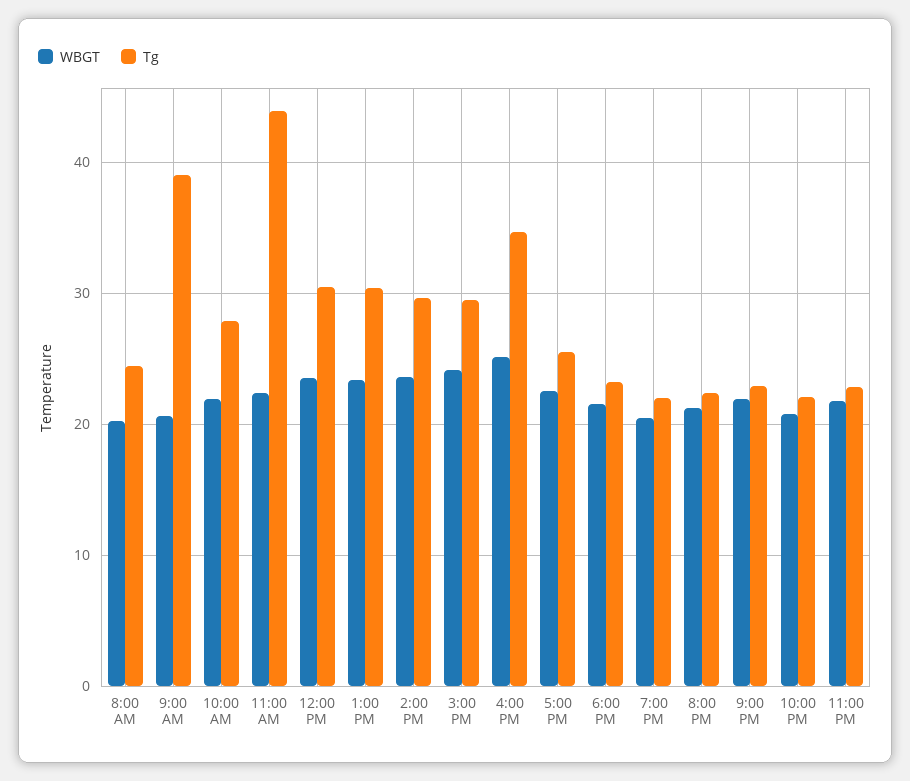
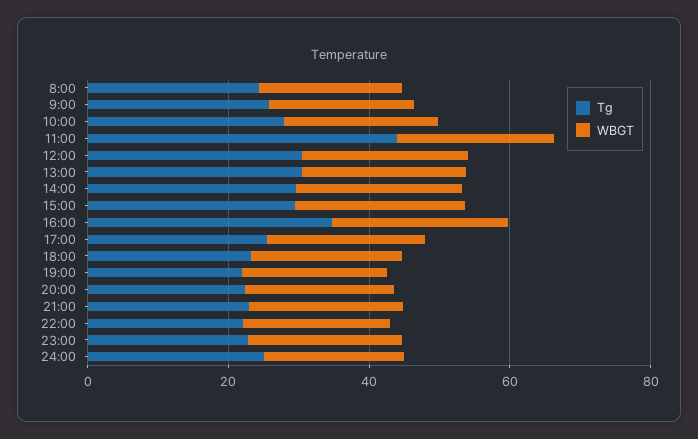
Tg, 9:00 AM: 39 -> 25
Tg, 24:00: none -> 25
WBGT, 24:00: none -> 20

